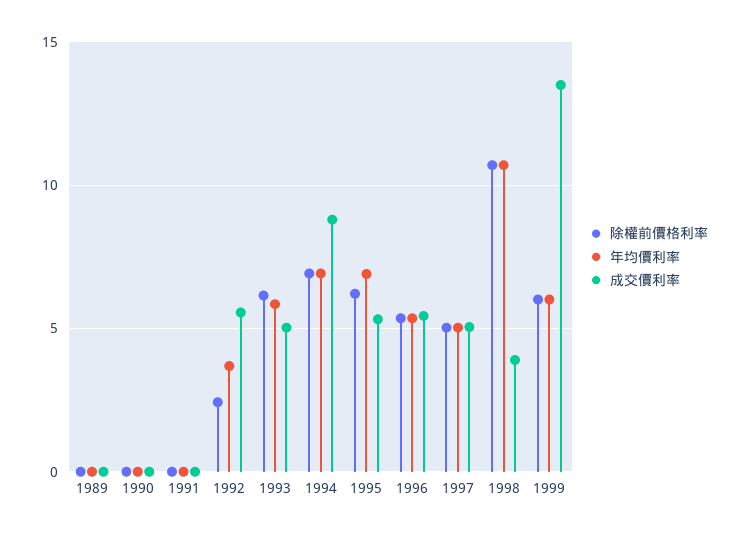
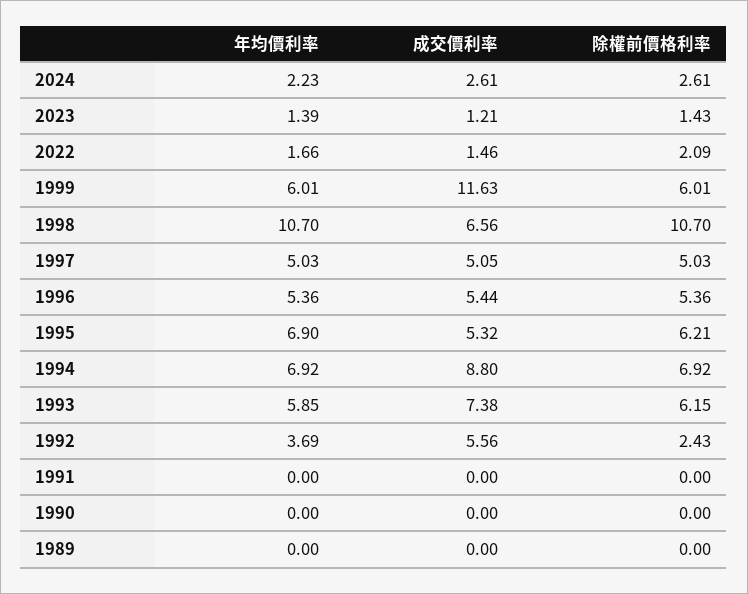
成交價利率, 1993: 5 -> 7.38
成交價利率, 1998: 4 -> 6.56
成交價利率, 1999: 13.5 -> 11.63
年均價利率, 2024: none -> 2.23
成交價利率, 2024: none -> 2.61
除權前價格利率, 2024: none -> 2.61
年均價利率, 2023: none -> 1.39
成交價利率, 2023: none -> 1.21
除權前價格利率, 2023: none -> 1.43
年均價利率, 2022: none -> 1.66
成交價利率, 2022: none -> 1.46
除權前價格利率, 2022: none -> 2.09

